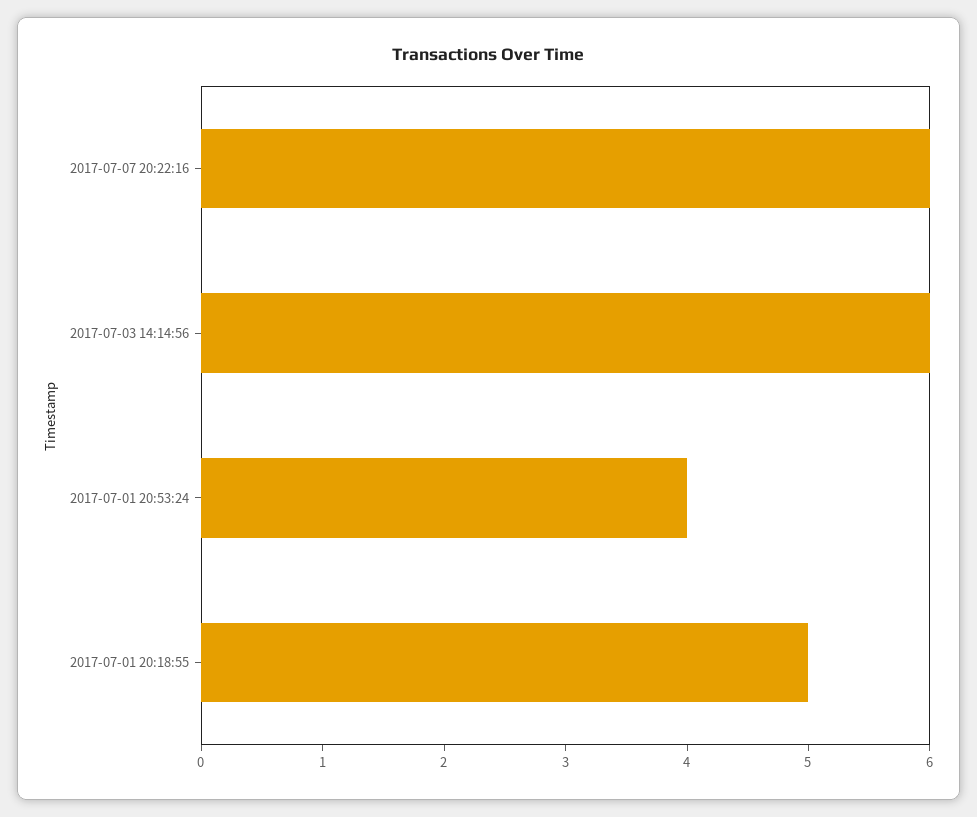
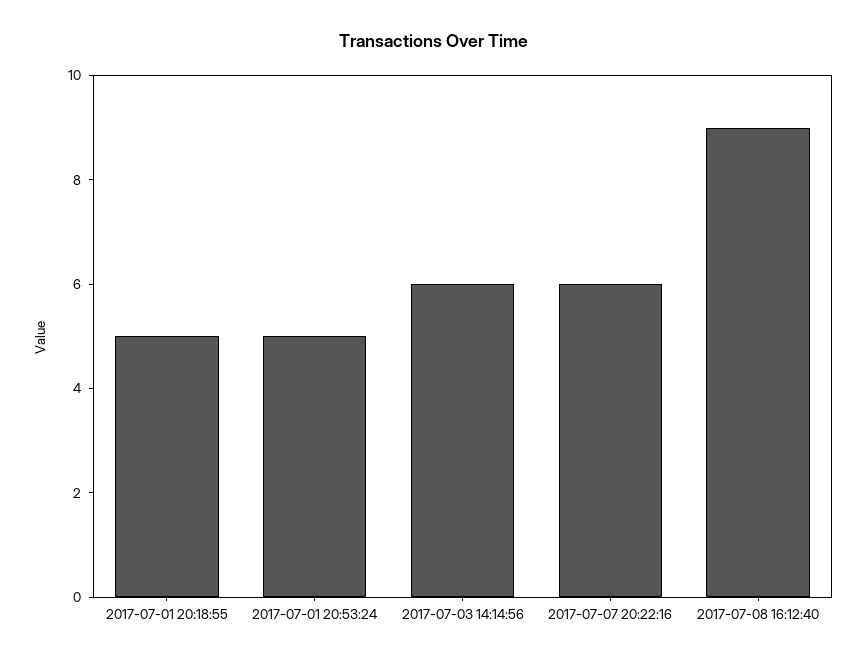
2017-07-01 20:53:24: 4 -> 5
2017-07-08 16:12:40: none -> 9

